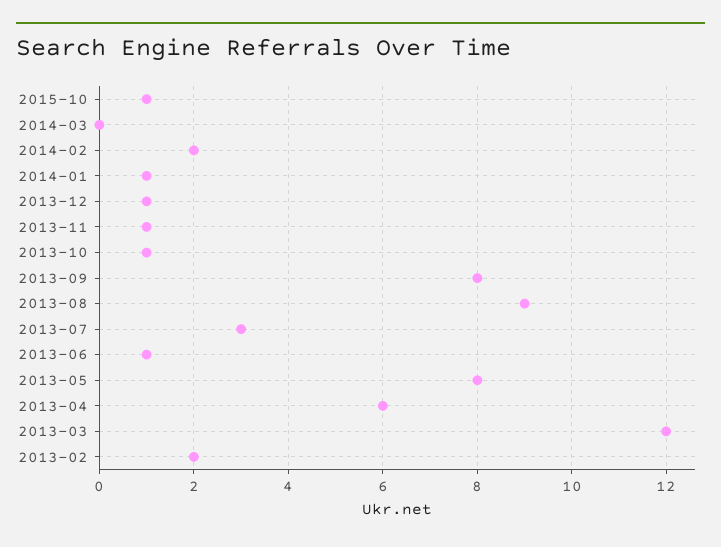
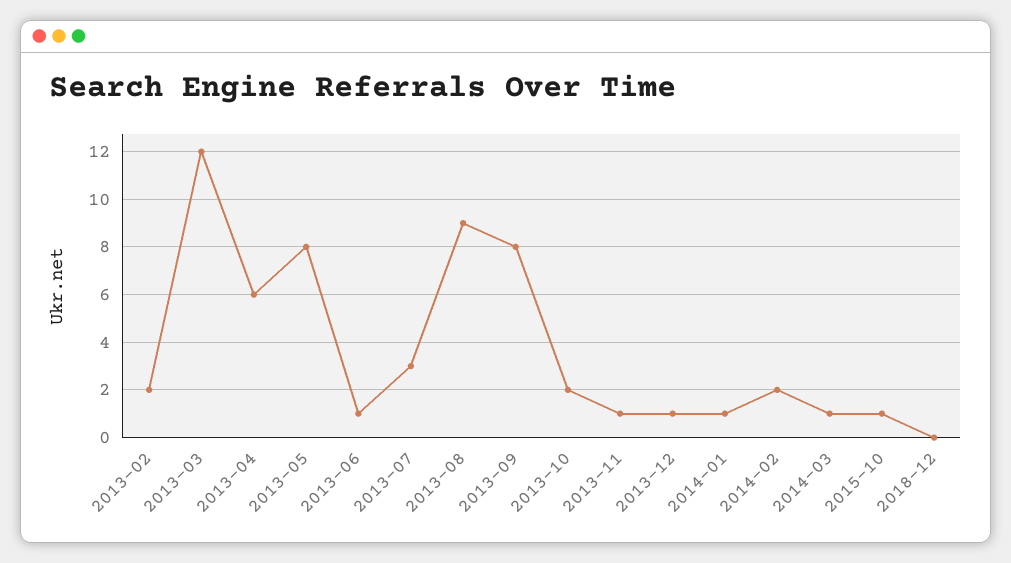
2014-03: 0 -> 1
2013-10: 1 -> 2
2018-12: none -> 0

